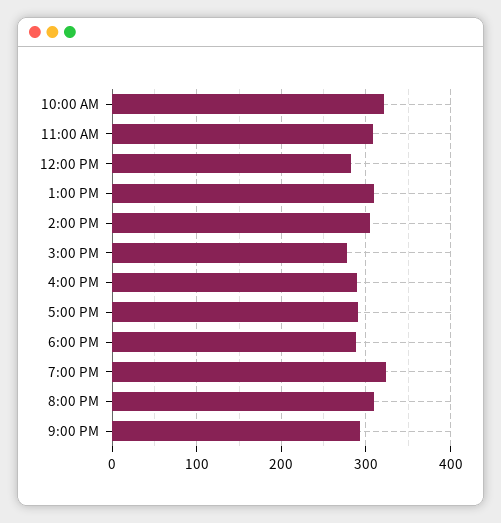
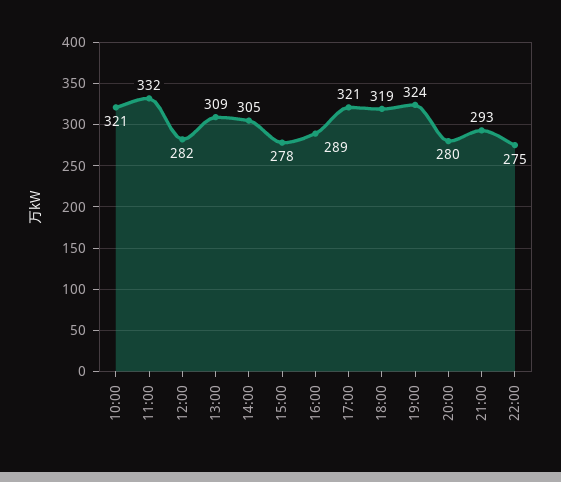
11:00 AM: 310 -> 332
5:00 PM: 290 -> 321
6:00 PM: 290 -> 319
8:00 PM: 310 -> 280
22:00: none -> 275

